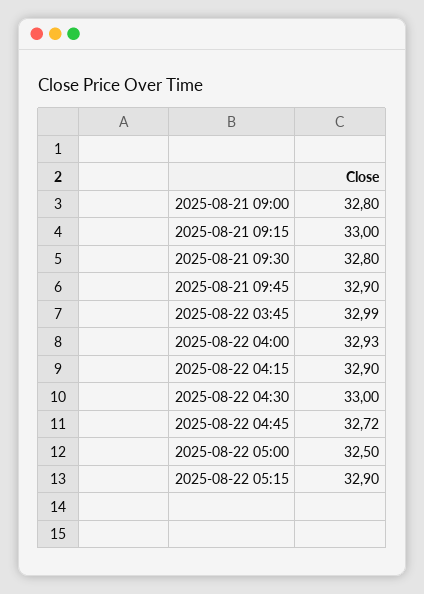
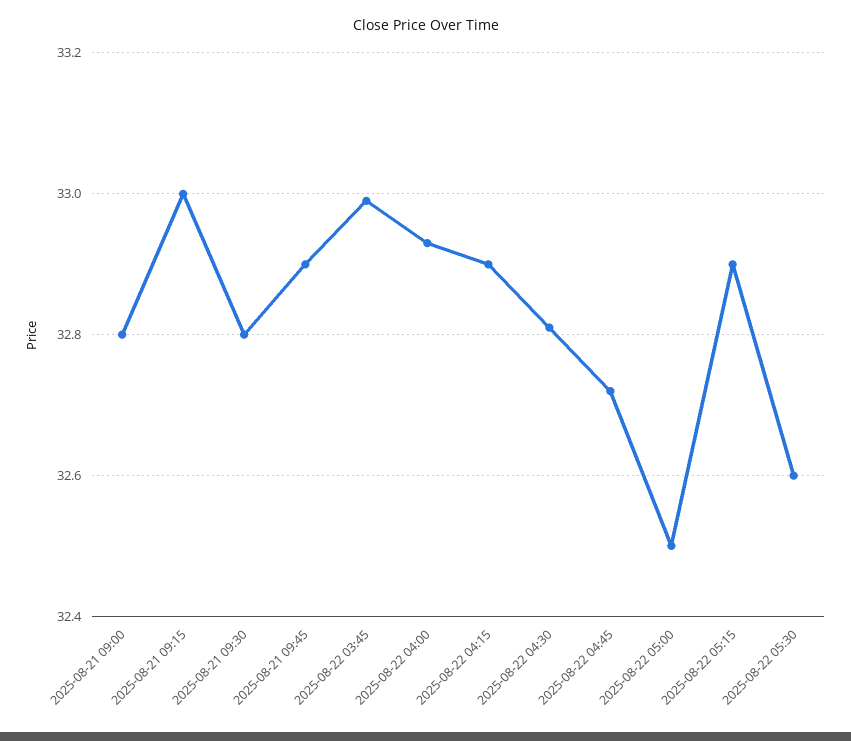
2025-08-22 04:30: 33 -> 32.8
2025-08-22 05:30: none -> 32.6

